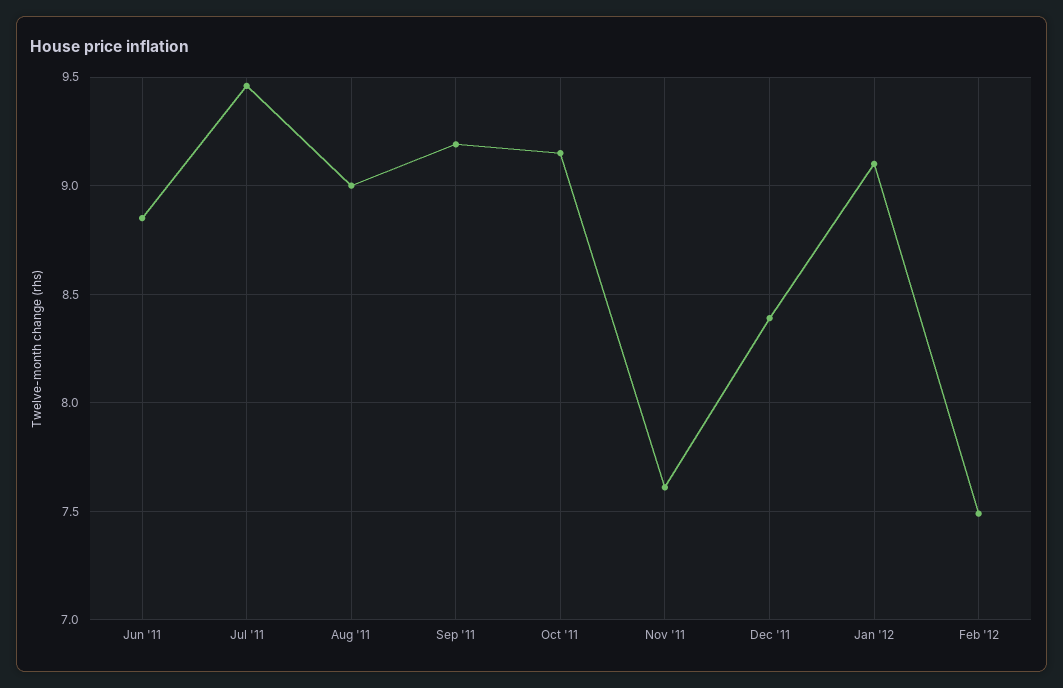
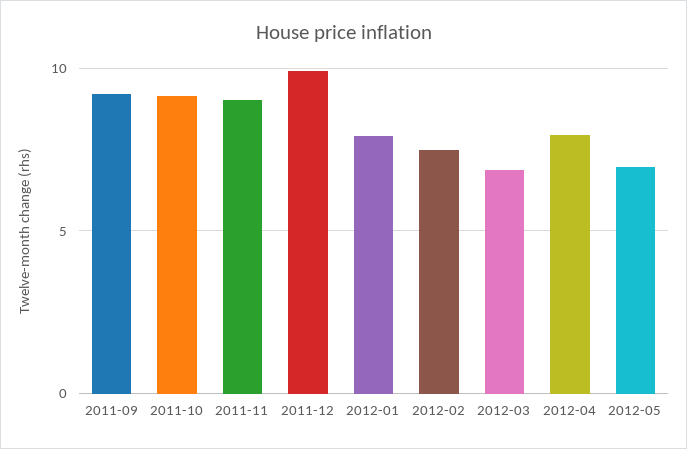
Jun '11: 8.85 -> none
Jul '11: 9.45 -> none
Aug '11: 9 -> none
Nov '11: 7.6 -> 9
Dec '11: 8.4 -> 10
Jan '12: 9.1 -> 8
2012-03: none -> 7
2012-04: none -> 8
2012-05: none -> 7

